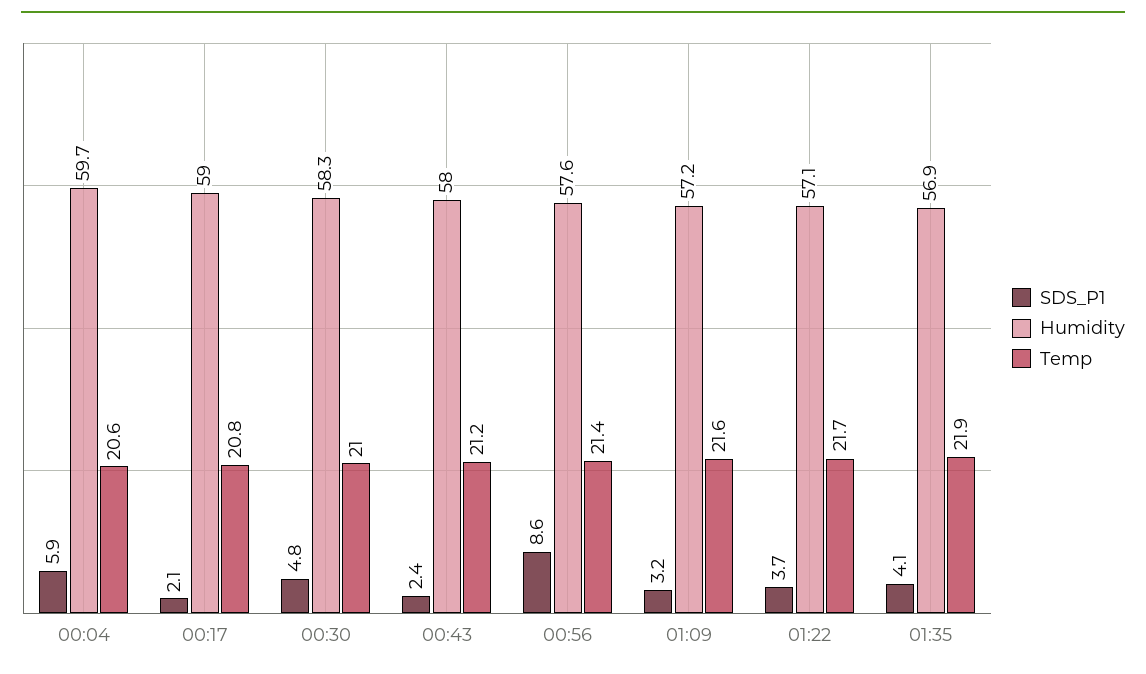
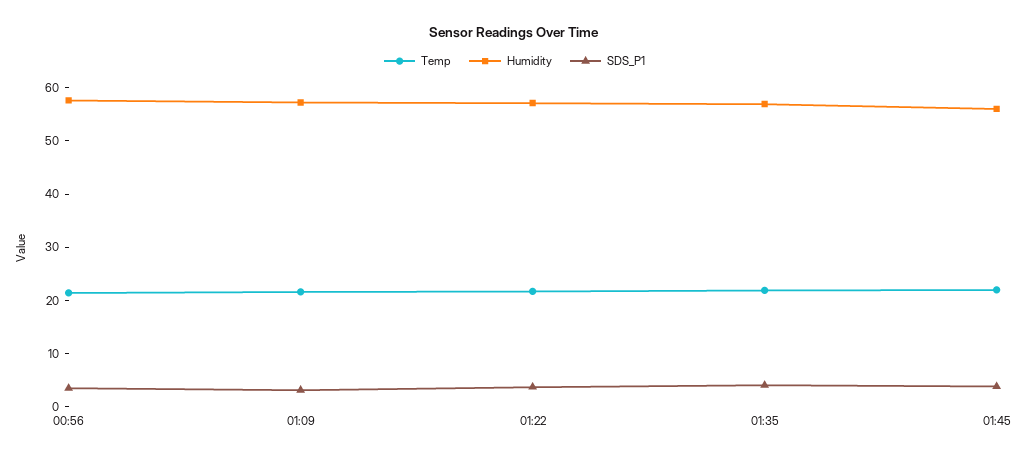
SDS_P1, 00:04: 5.9 -> none
Humidity, 00:04: 59.7 -> none
Temp, 00:04: 20.6 -> none
SDS_P1, 00:17: 2.1 -> none
Humidity, 00:17: 59 -> none
Temp, 00:17: 20.8 -> none
SDS_P1, 00:30: 4.8 -> none
Humidity, 00:30: 58.3 -> none
Temp, 00:30: 21 -> none
SDS_P1, 00:43: 2.4 -> none
Humidity, 00:43: 58 -> none
Temp, 00:43: 21.2 -> none
SDS_P1, 00:56: 8.6 -> 4
Temp, 01:45: none -> 22
Humidity, 01:45: none -> 56
SDS_P1, 01:45: none -> 4

